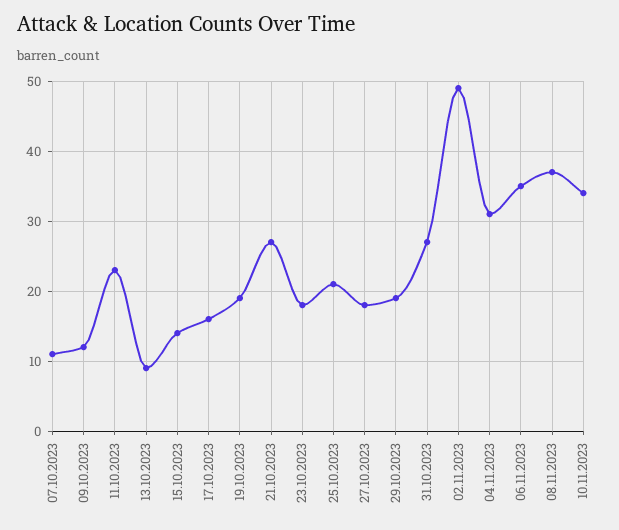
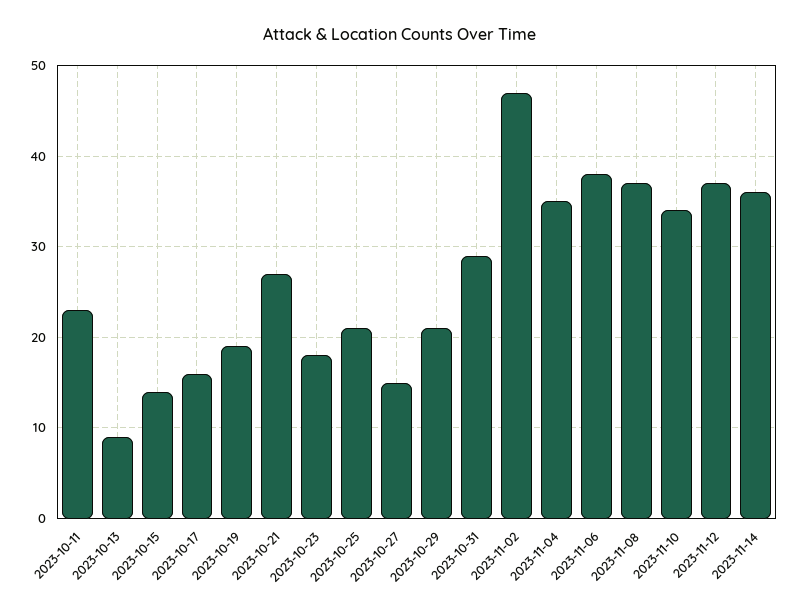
07.10.2023: 11 -> none
09.10.2023: 12 -> none
27.10.2023: 18 -> 15
29.10.2023: 19 -> 21
31.10.2023: 27 -> 29
02.11.2023: 49 -> 47
04.11.2023: 31 -> 35
06.11.2023: 35 -> 38
2023-11-12: none -> 37
2023-11-14: none -> 36

